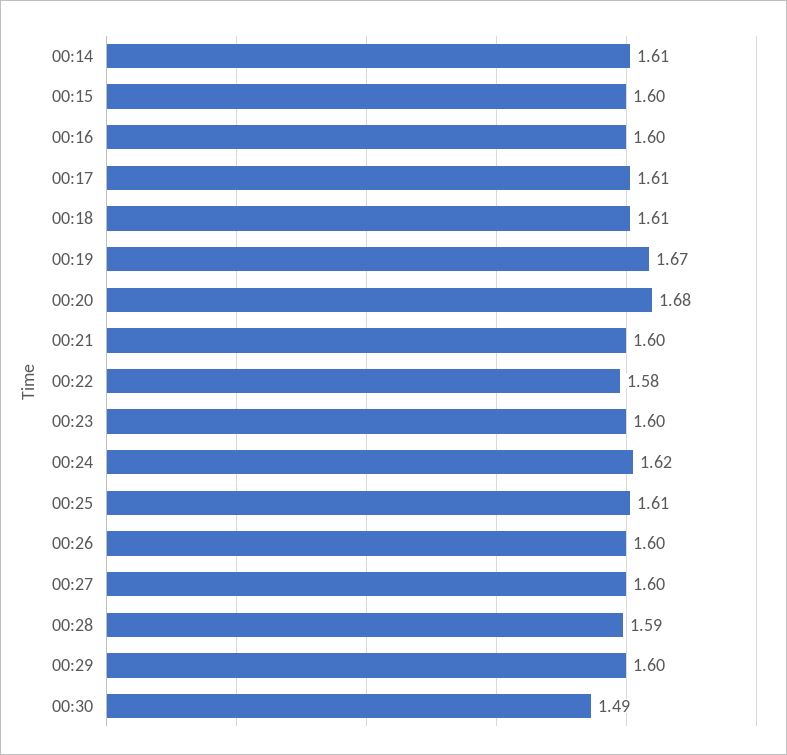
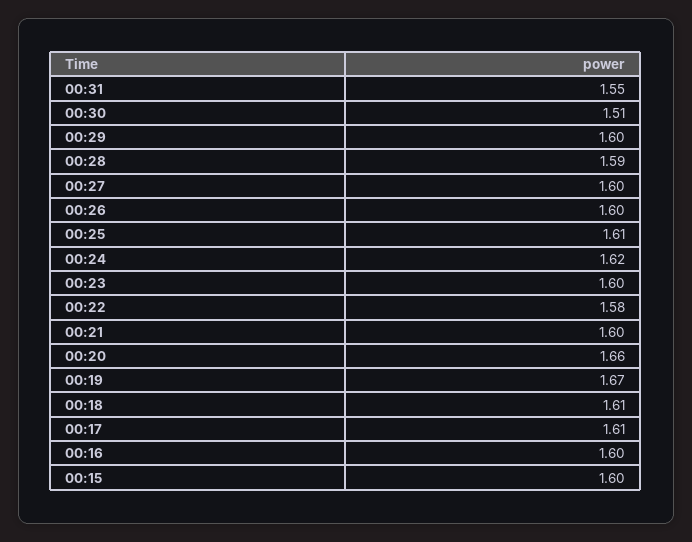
00:14: 1.61 -> none
00:20: 1.68 -> 1.66
00:30: 1.49 -> 1.51
00:31: none -> 1.55

